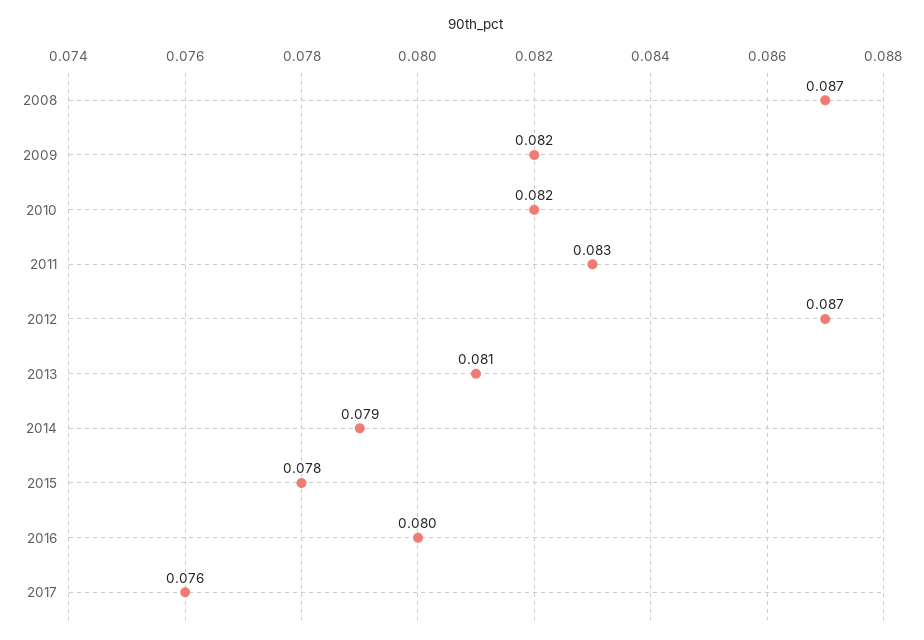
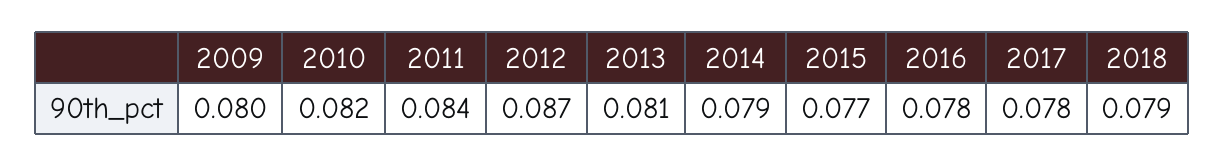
2008: 0.087 -> none
2009: 0.082 -> 0.08
2011: 0.083 -> 0.084
2015: 0.078 -> 0.077
2016: 0.08 -> 0.078
2017: 0.076 -> 0.078
2018: none -> 0.079

